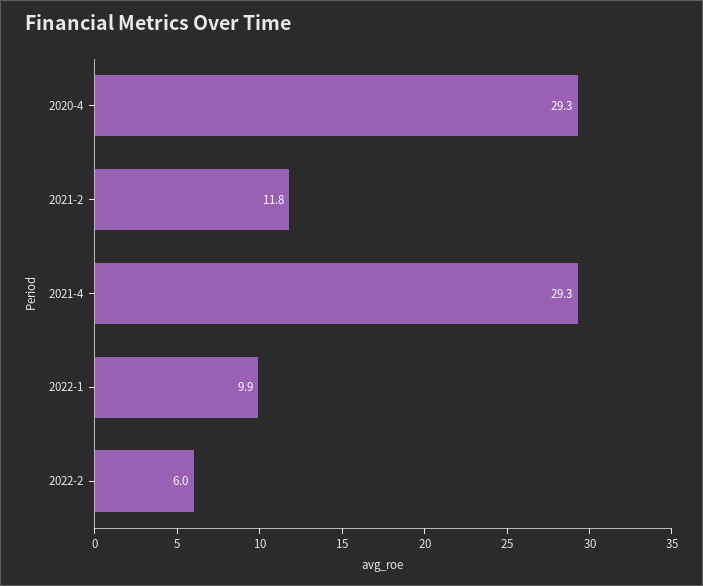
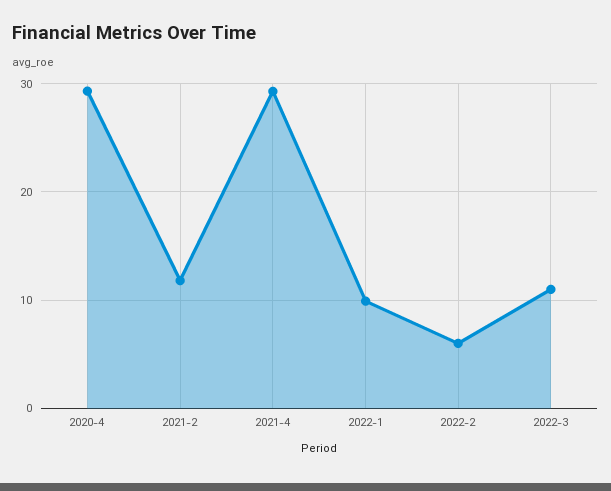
2022-3: none -> 11

